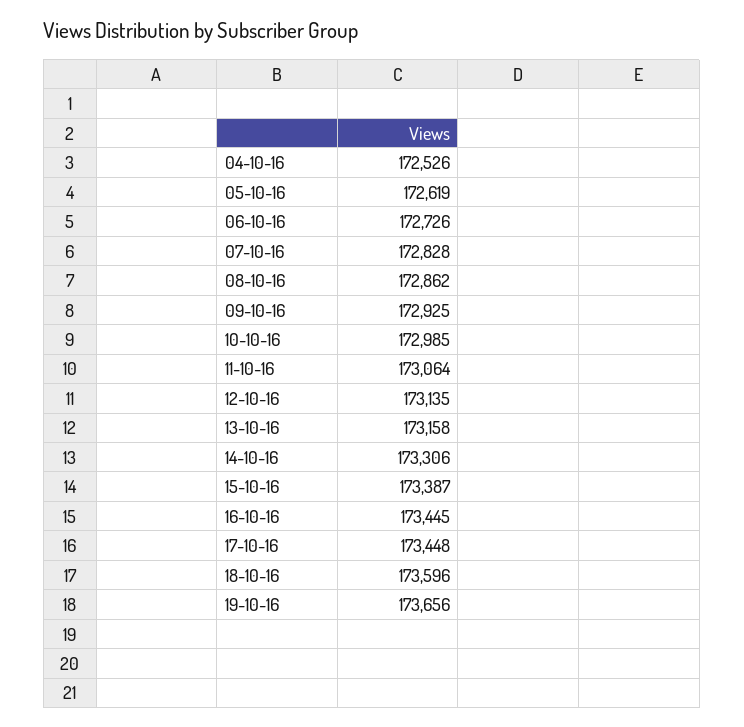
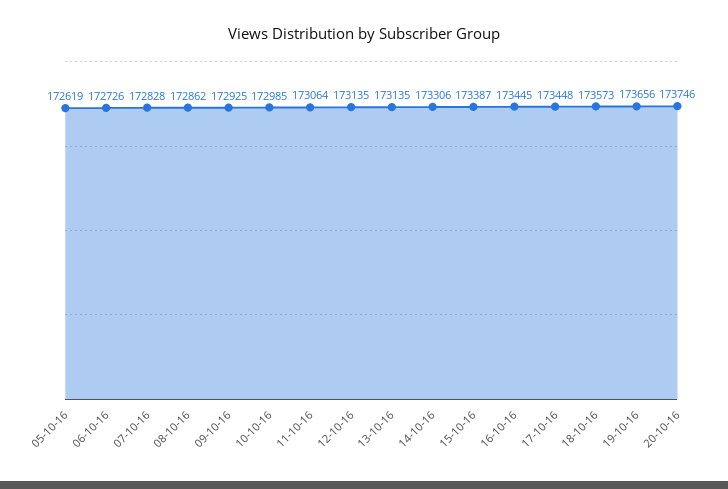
04-10-16: 172526 -> none
13-10-16: 173158 -> 173135
18-10-16: 173596 -> 173573
20-10-16: none -> 173746

